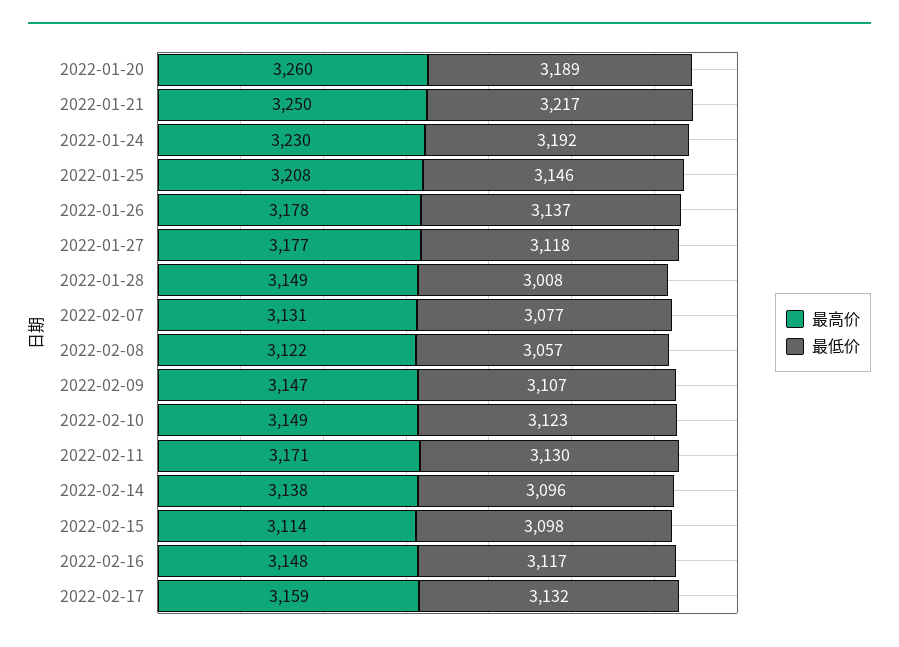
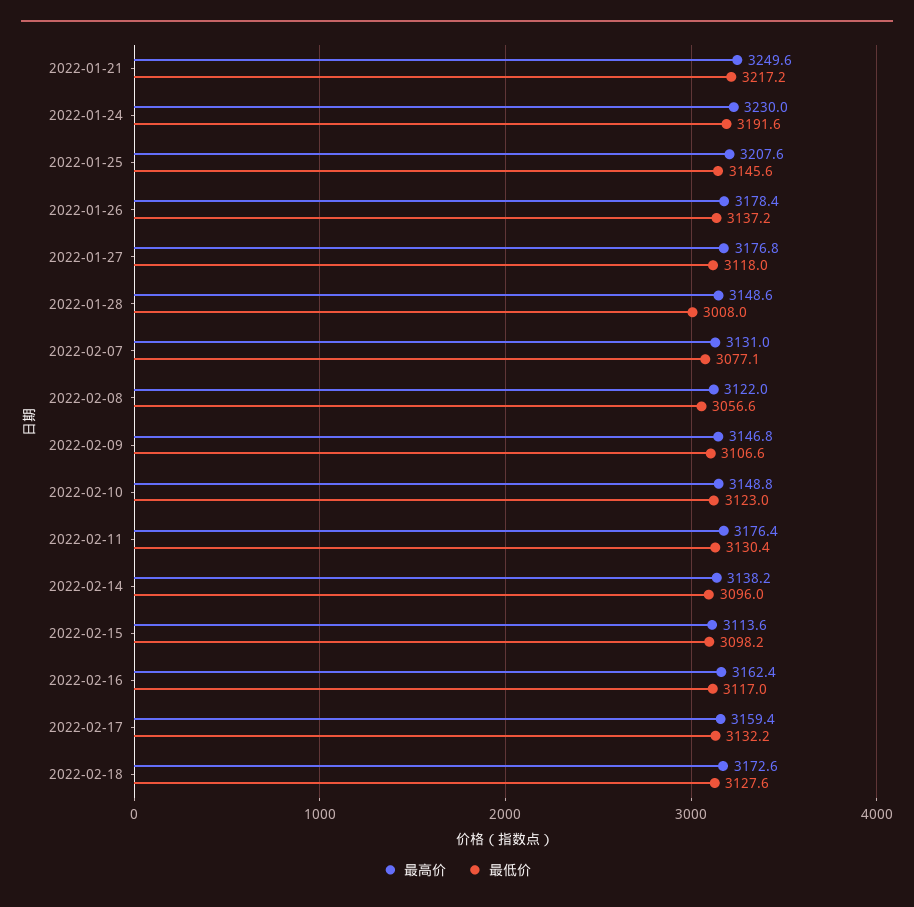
最高价, 2022-01-20: 3260 -> none
最低价, 2022-01-20: 3189 -> none
最高价, 2022-02-11: 3171 -> 3176.4
最高价, 2022-02-16: 3148 -> 3162.4
最高价, 2022-02-18: none -> 3172.6
最低价, 2022-02-18: none -> 3127.6

